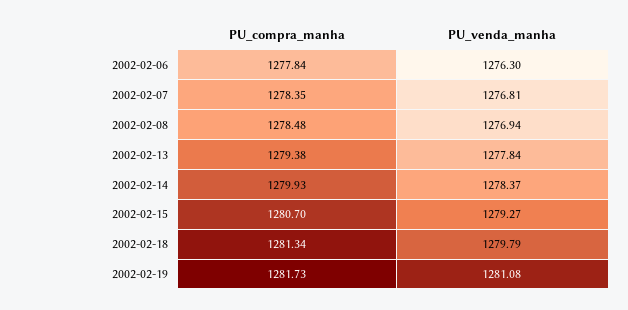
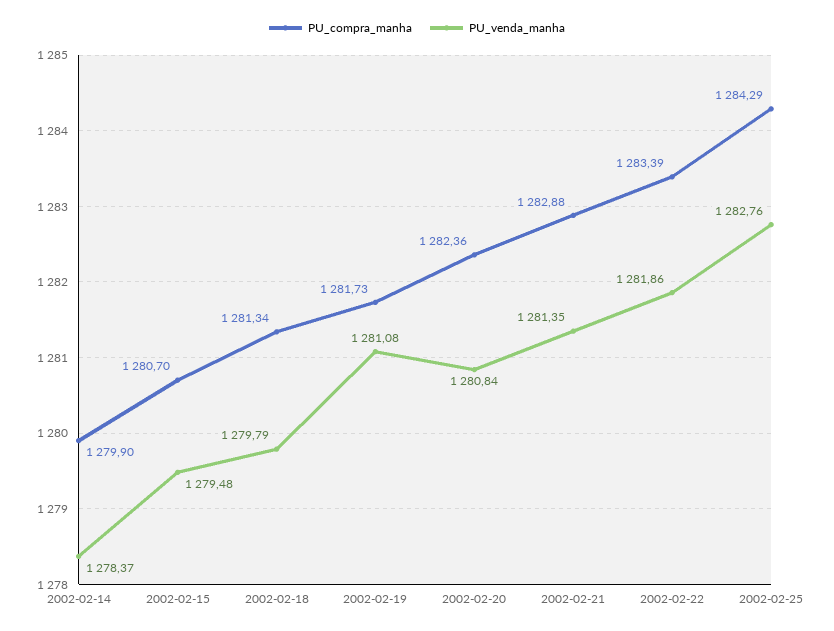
PU_compra_manha, 2002-02-06: 1277.84 -> none
PU_venda_manha, 2002-02-06: 1276.3 -> none
PU_compra_manha, 2002-02-07: 1278.35 -> none
PU_venda_manha, 2002-02-07: 1276.81 -> none
PU_compra_manha, 2002-02-08: 1278.48 -> none
PU_venda_manha, 2002-02-08: 1276.94 -> none
PU_compra_manha, 2002-02-13: 1279.38 -> none
PU_venda_manha, 2002-02-13: 1277.84 -> none
PU_compra_manha, 2002-02-14: 1279.93 -> 1279.9
PU_venda_manha, 2002-02-15: 1279.27 -> 1279.48
PU_compra_manha, 2002-02-20: none -> 1282.36
PU_venda_manha, 2002-02-20: none -> 1280.84
PU_compra_manha, 2002-02-21: none -> 1282.88
PU_venda_manha, 2002-02-21: none -> 1281.35
PU_compra_manha, 2002-02-22: none -> 1283.39
PU_venda_manha, 2002-02-22: none -> 1281.86
PU_compra_manha, 2002-02-25: none -> 1284.29
PU_venda_manha, 2002-02-25: none -> 1282.76

